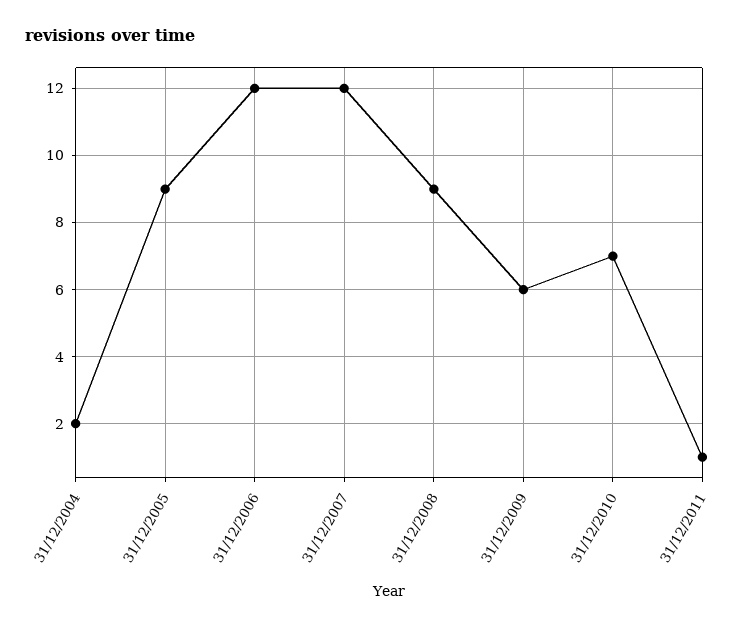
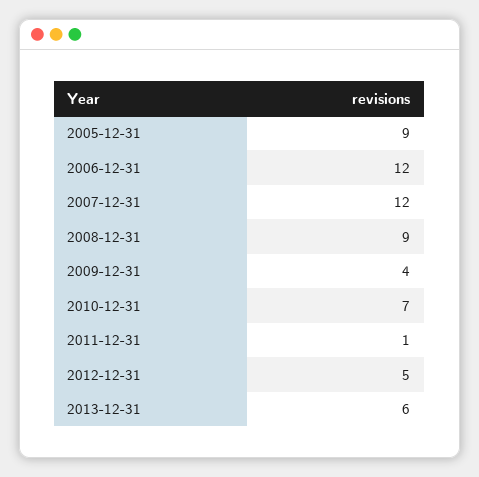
31/12/2004: 2 -> none
31/12/2009: 6 -> 4
2012-12-31: none -> 5
2013-12-31: none -> 6

